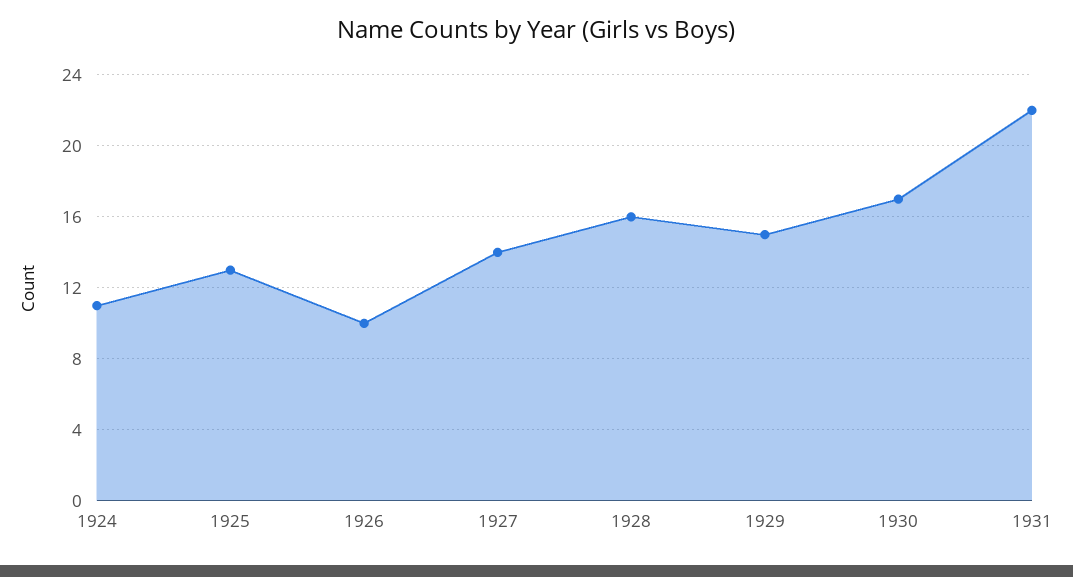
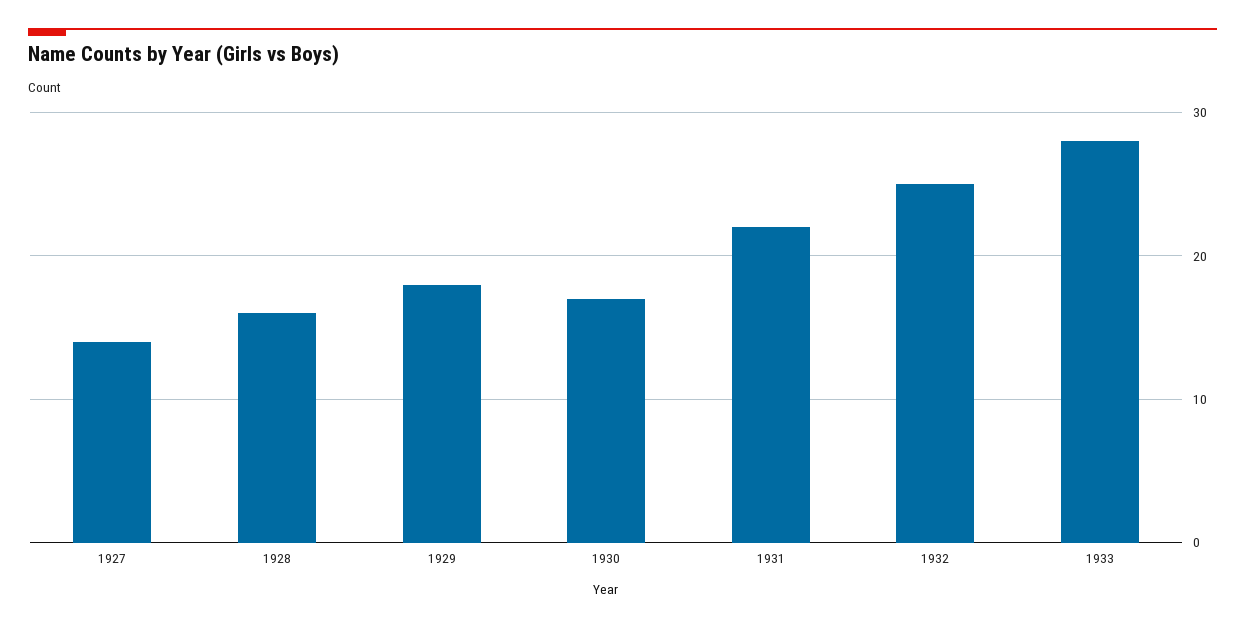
1924: 11 -> none
1925: 13 -> none
1926: 10 -> none
1929: 15 -> 18
1932: none -> 25
1933: none -> 28

